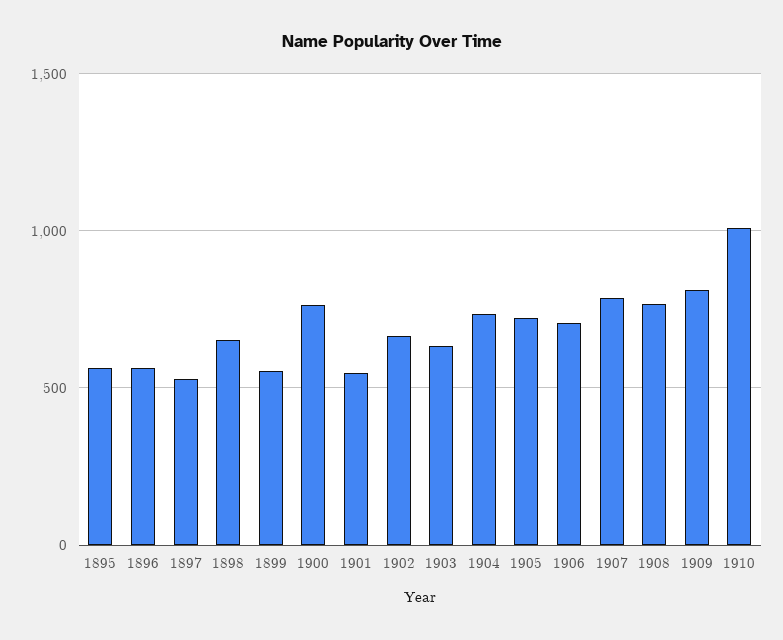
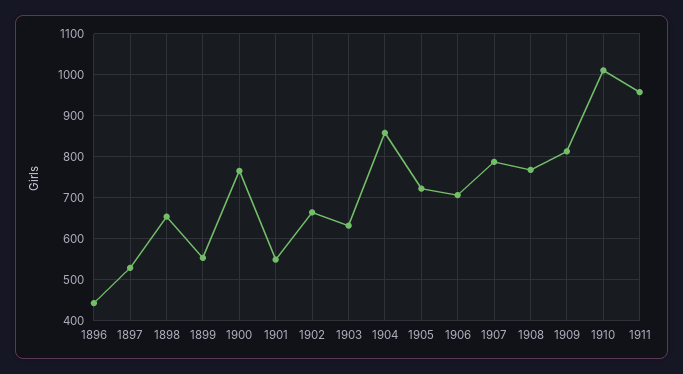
1895: 550 -> none
1896: 550 -> 440
1904: 750 -> 860
1911: none -> 960

